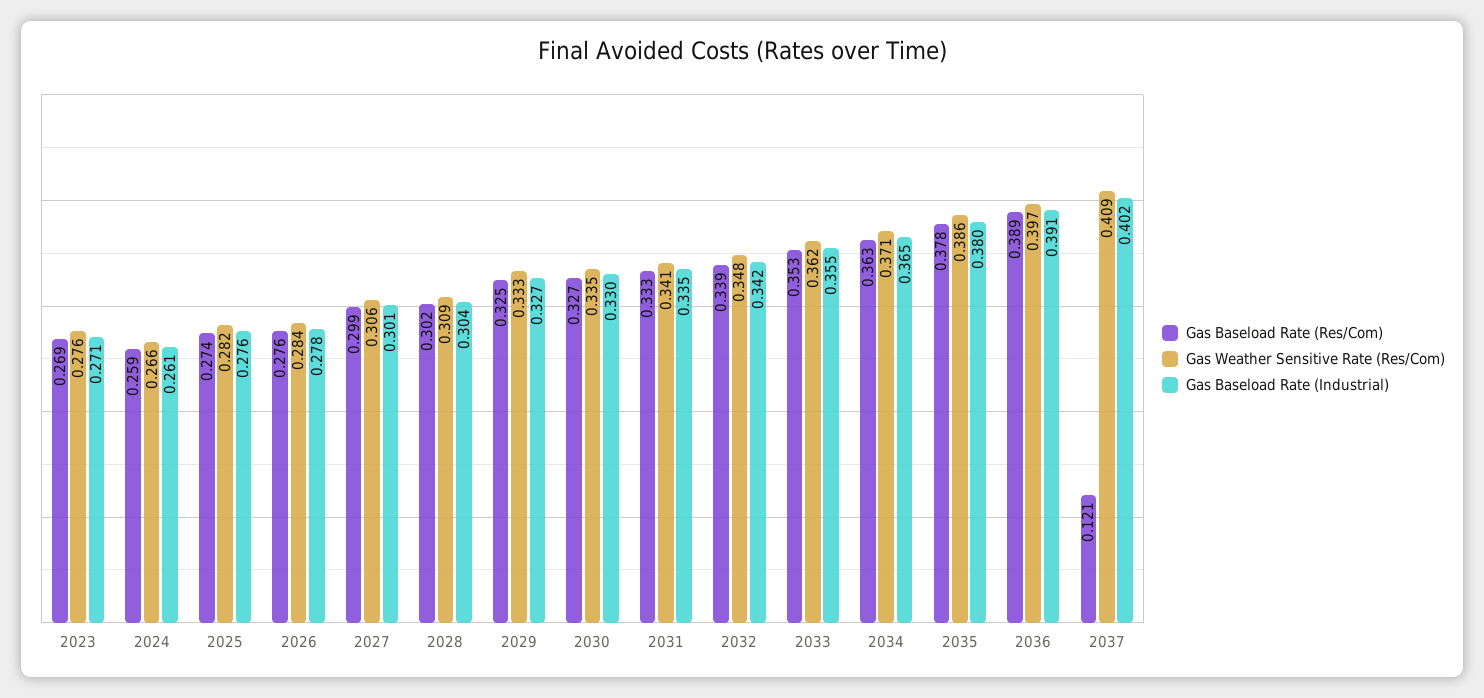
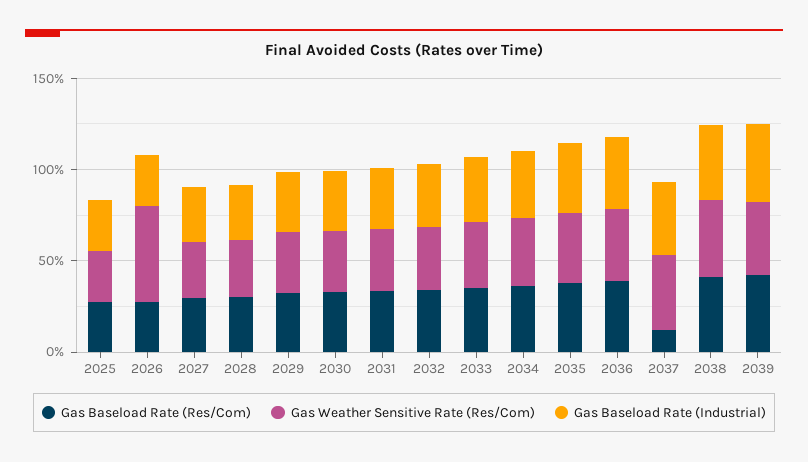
Gas Baseload Rate (Res/Com), 2023: 0.269 -> none
Gas Weather Sensitive Rate (Res/Com), 2023: 0.276 -> none
Gas Baseload Rate (Industrial), 2023: 0.271 -> none
Gas Baseload Rate (Res/Com), 2024: 0.259 -> none
Gas Weather Sensitive Rate (Res/Com), 2024: 0.266 -> none
Gas Baseload Rate (Industrial), 2024: 0.261 -> none
Gas Weather Sensitive Rate (Res/Com), 2026: 0.284 -> 0.5
Gas Baseload Rate (Res/Com), 2038: none -> 0.4
Gas Weather Sensitive Rate (Res/Com), 2038: none -> 0.4
Gas Baseload Rate (Industrial), 2038: none -> 0.4
Gas Baseload Rate (Res/Com), 2039: none -> 0.4
Gas Weather Sensitive Rate (Res/Com), 2039: none -> 0.4
Gas Baseload Rate (Industrial), 2039: none -> 0.4

